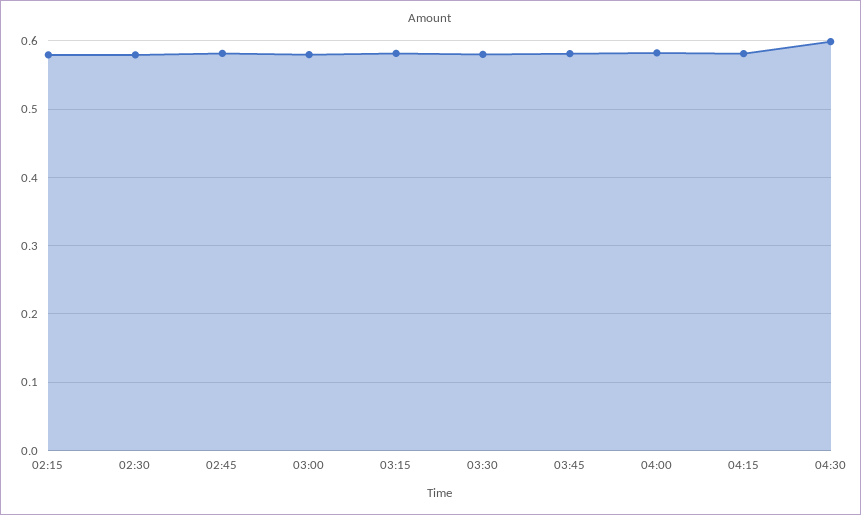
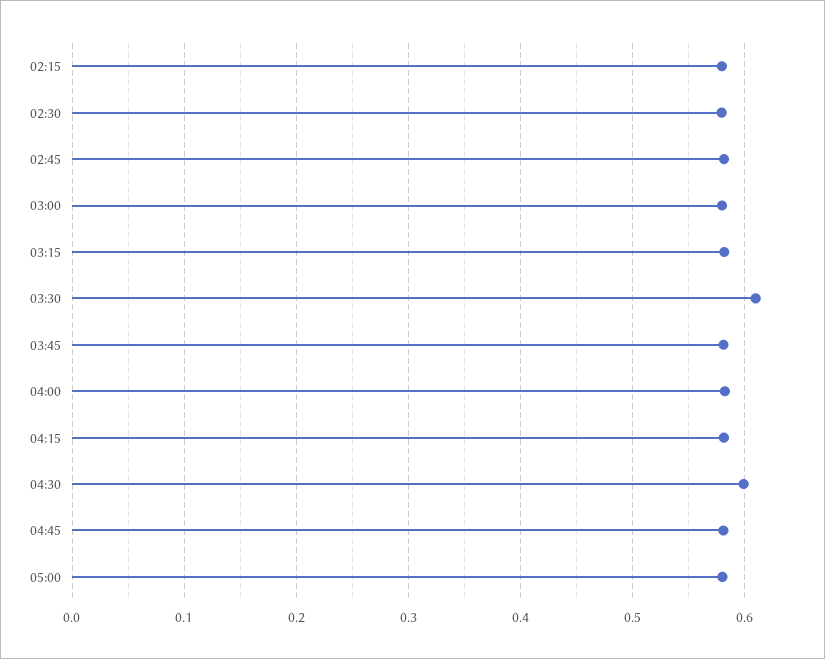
03:30: 0.58 -> 0.61
04:45: none -> 0.58
05:00: none -> 0.58

